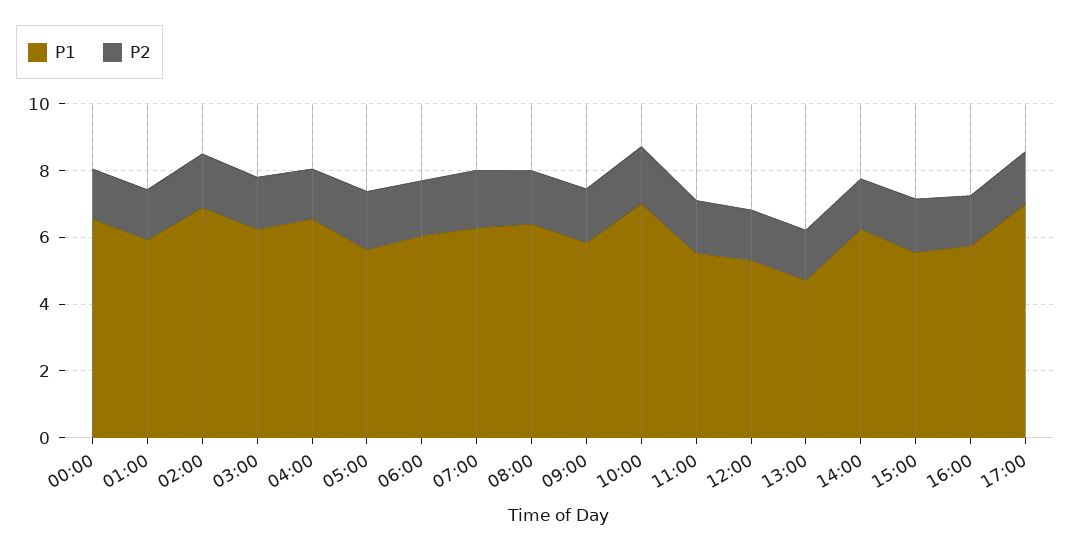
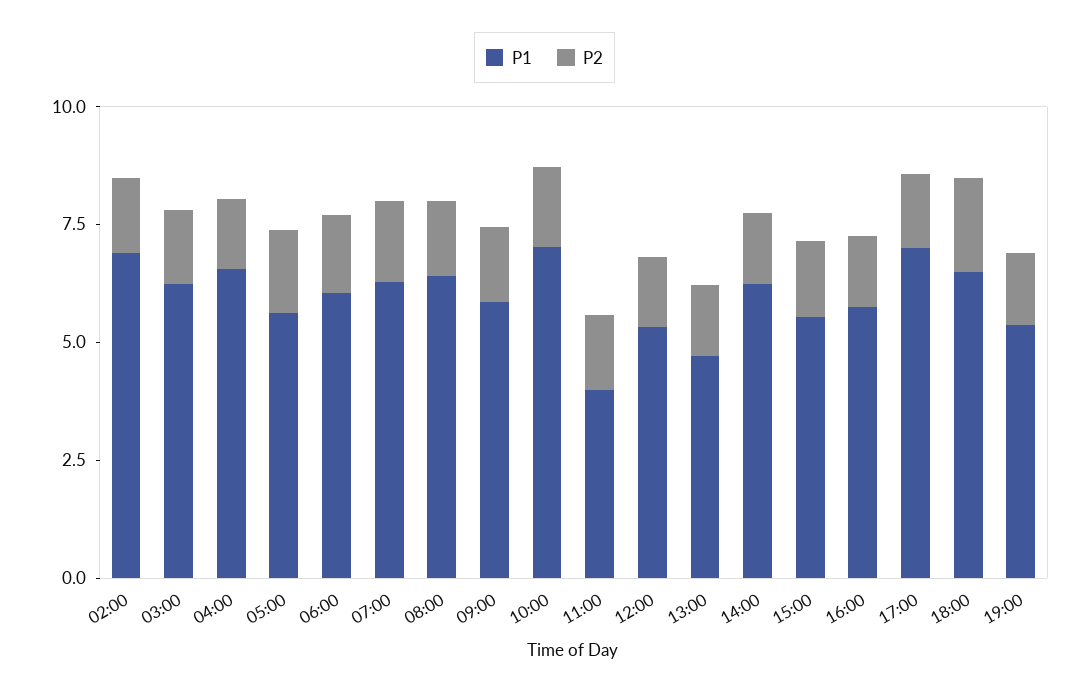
P1, 00:00: 6.5 -> none
P2, 00:00: 1.5 -> none
P1, 01:00: 6 -> none
P2, 01:00: 1.5 -> none
P1, 11:00: 5.5 -> 4
P1, 18:00: none -> 6.5
P2, 18:00: none -> 2
P1, 19:00: none -> 5.5
P2, 19:00: none -> 1.5

